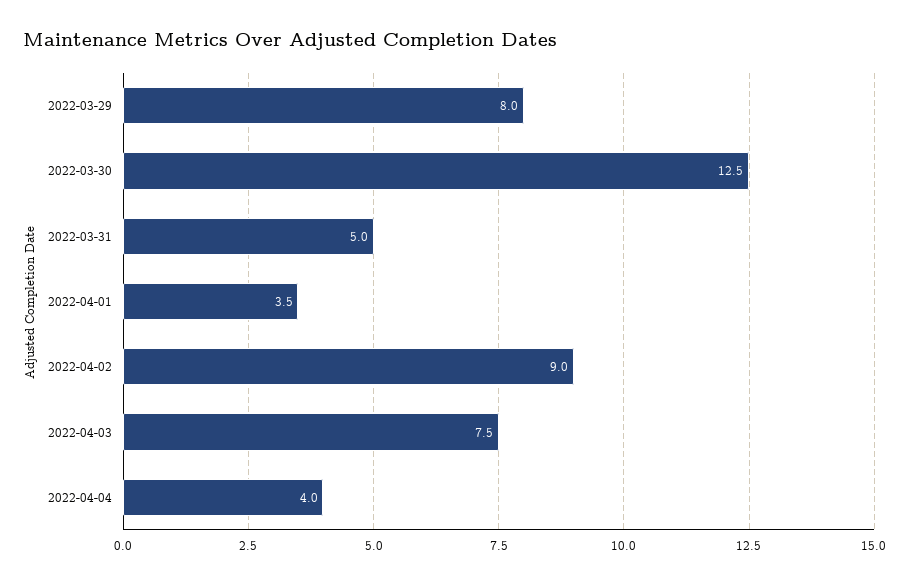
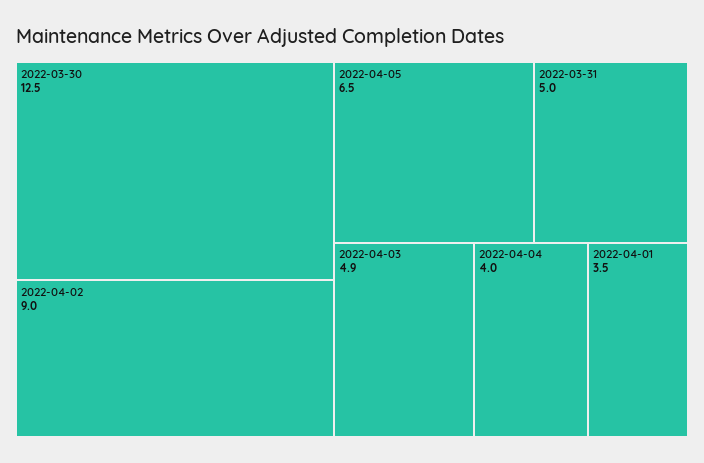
2022-03-29: 8 -> none
2022-04-03: 7.5 -> 4.9
2022-04-05: none -> 6.5

